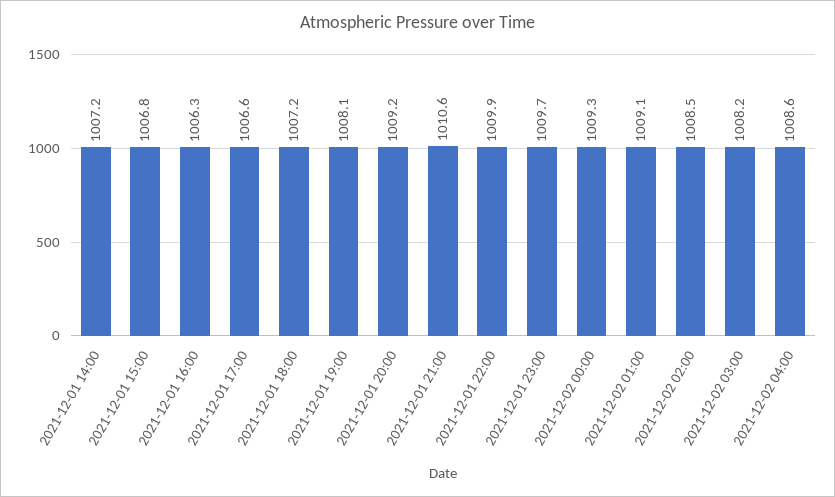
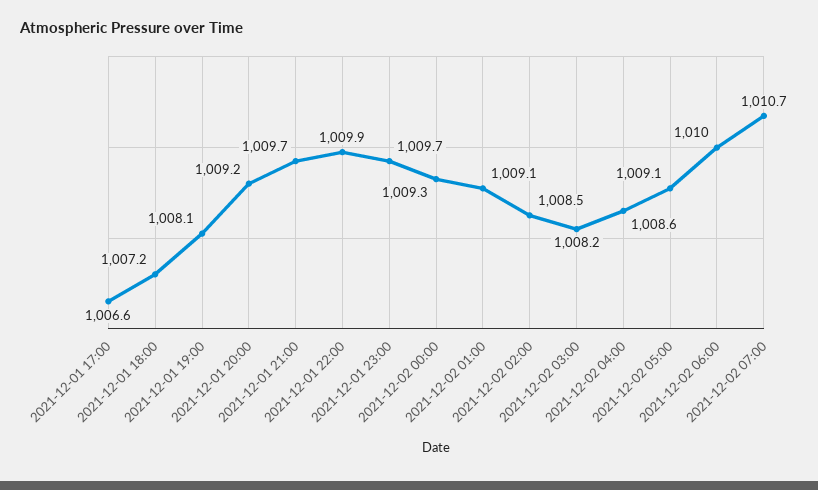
2021-12-01 14:00: 1007.2 -> none
2021-12-01 15:00: 1006.8 -> none
2021-12-01 16:00: 1006.3 -> none
2021-12-01 21:00: 1010.6 -> 1009.7
2021-12-02 05:00: none -> 1009.1
2021-12-02 06:00: none -> 1010
2021-12-02 07:00: none -> 1010.7

